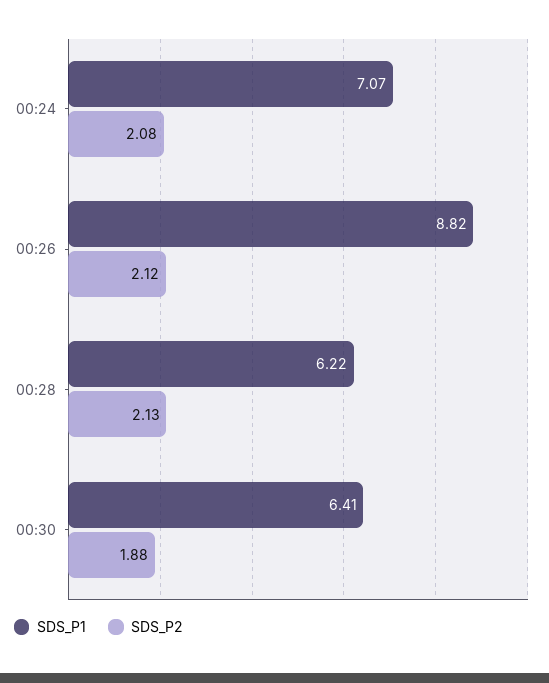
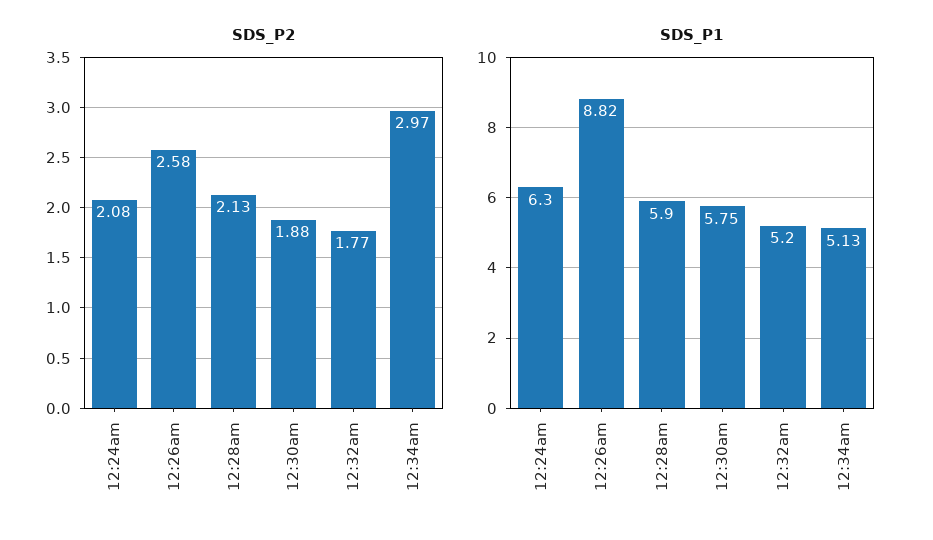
SDS_P1, 00:24: 7.07 -> 6.3
SDS_P2, 00:26: 2.12 -> 2.58
SDS_P1, 00:28: 6.22 -> 5.9
SDS_P1, 00:30: 6.41 -> 5.75
SDS_P2, 12:32am: none -> 1.77
SDS_P2, 12:34am: none -> 2.97
SDS_P1, 12:32am: none -> 5.2
SDS_P1, 12:34am: none -> 5.13

